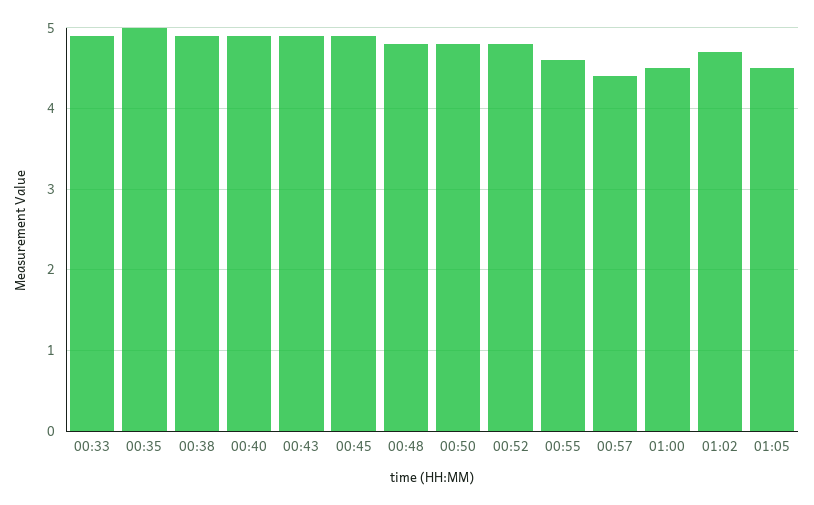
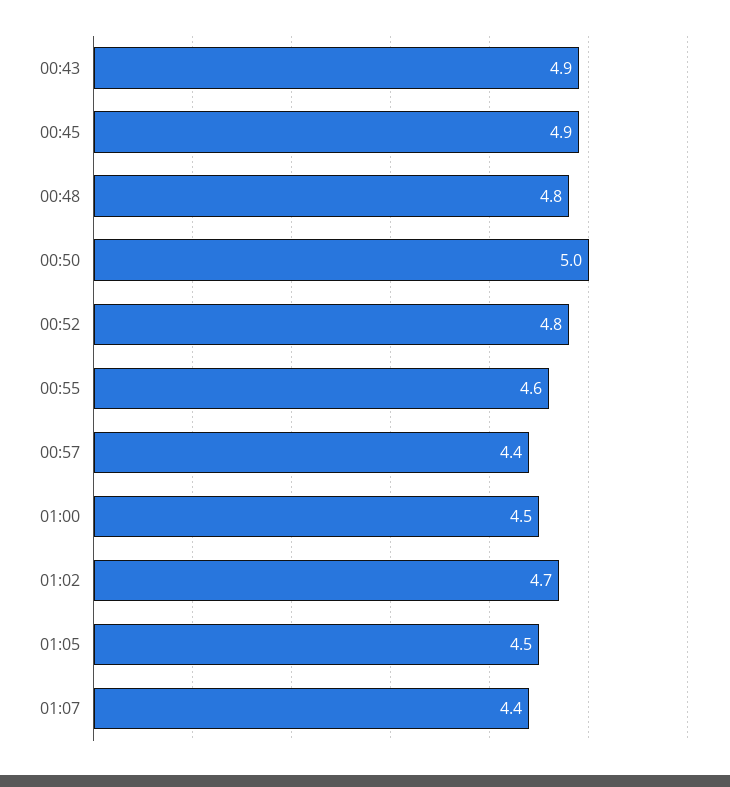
00:33: 4.9 -> none
00:35: 5 -> none
00:38: 4.9 -> none
00:40: 4.9 -> none
00:50: 4.8 -> 5
01:07: none -> 4.4

